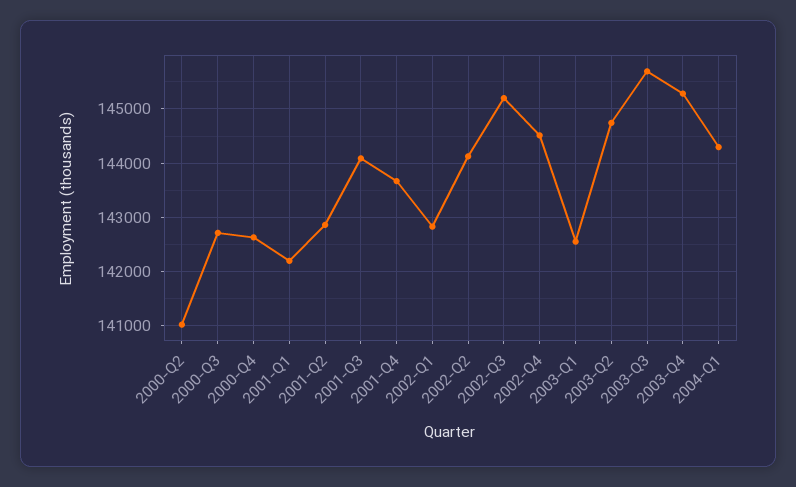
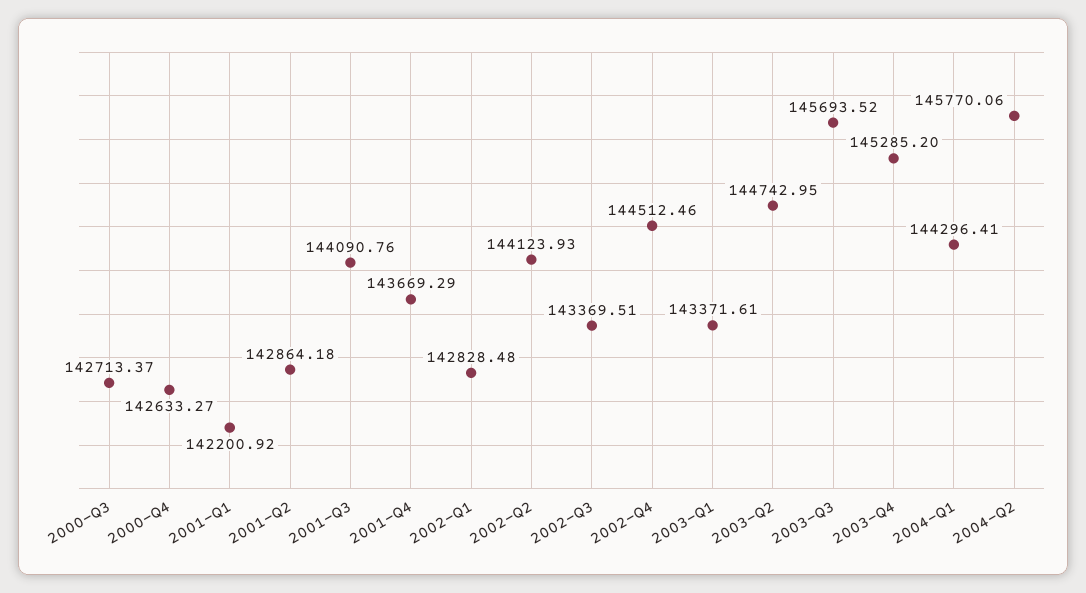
2000-Q2: 141000 -> none
2002-Q3: 145200 -> 143369.51
2003-Q1: 142600 -> 143371.61
2004-Q2: none -> 145770.06

